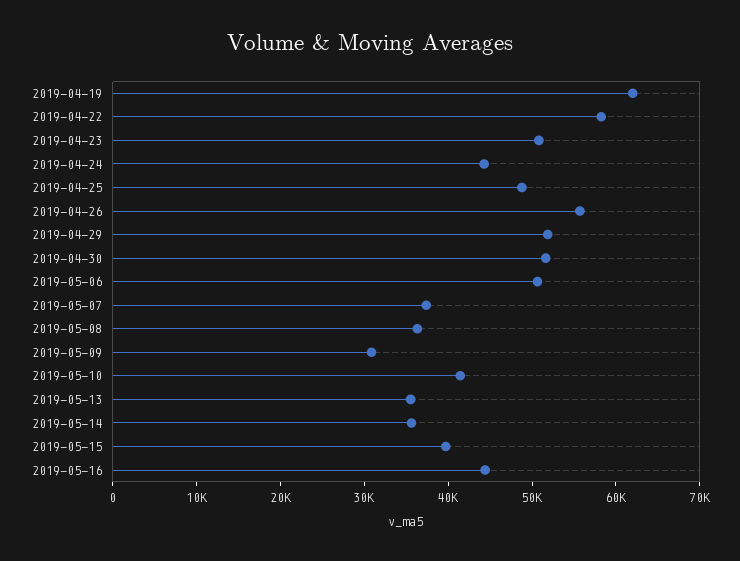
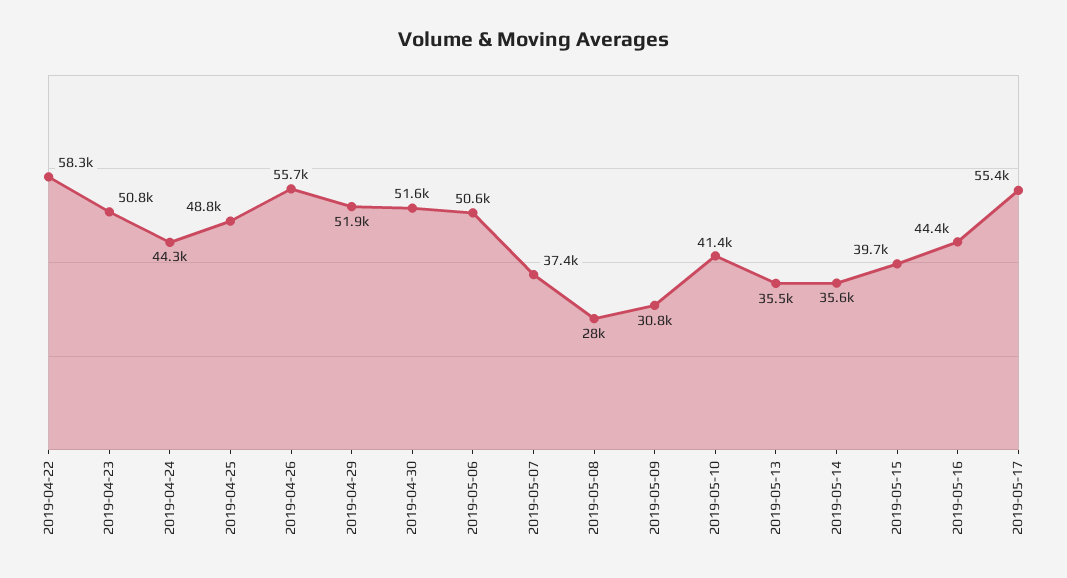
2019-04-19: 62000 -> none
2019-05-08: 36000 -> 28000
2019-05-17: none -> 55400

